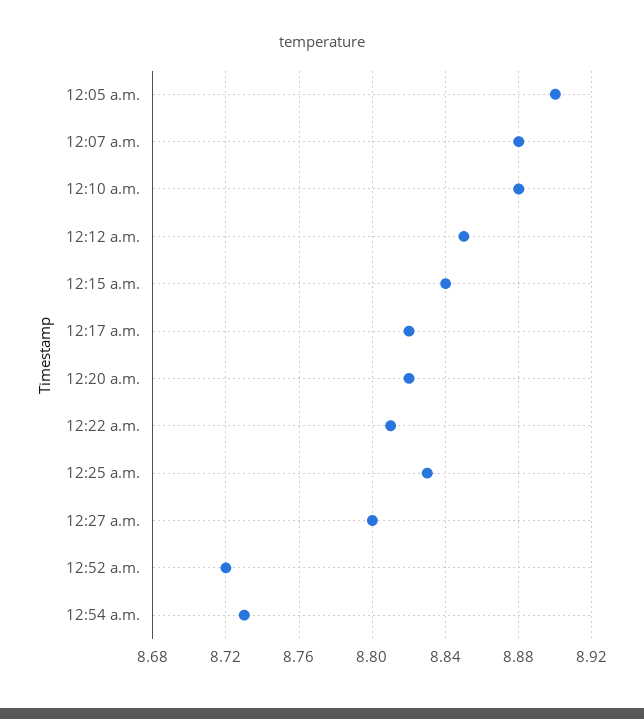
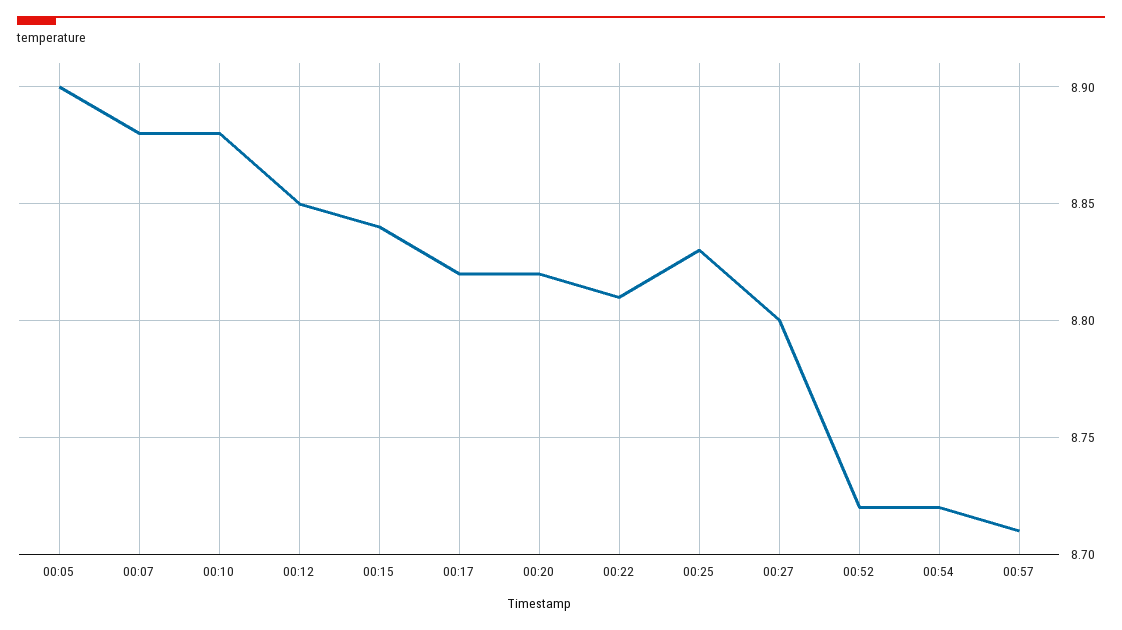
12:54 a.m.: 8.73 -> 8.72
00:57: none -> 8.71

